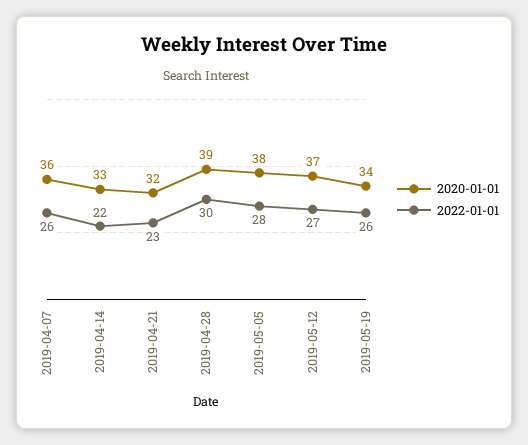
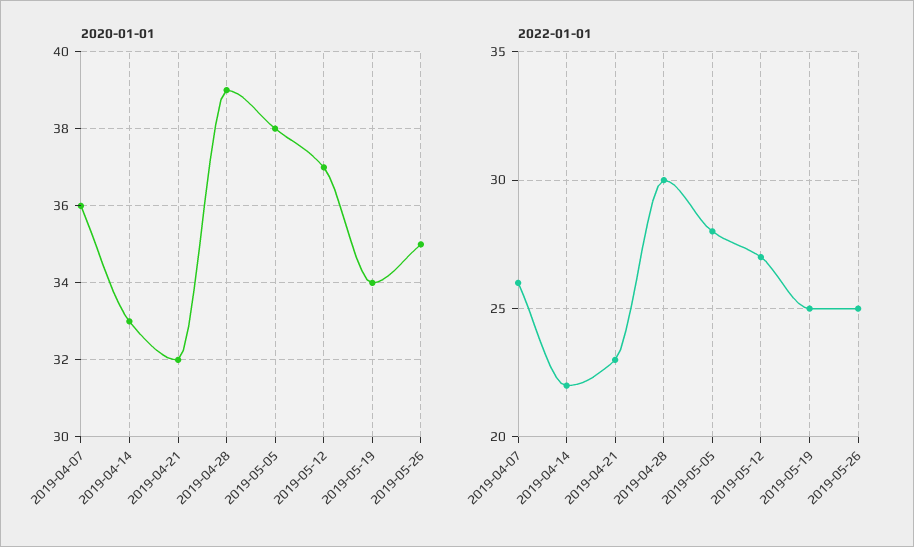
2022-01-01, 2019-05-19: 26 -> 25
2020-01-01, 2019-05-26: none -> 35
2022-01-01, 2019-05-26: none -> 25

